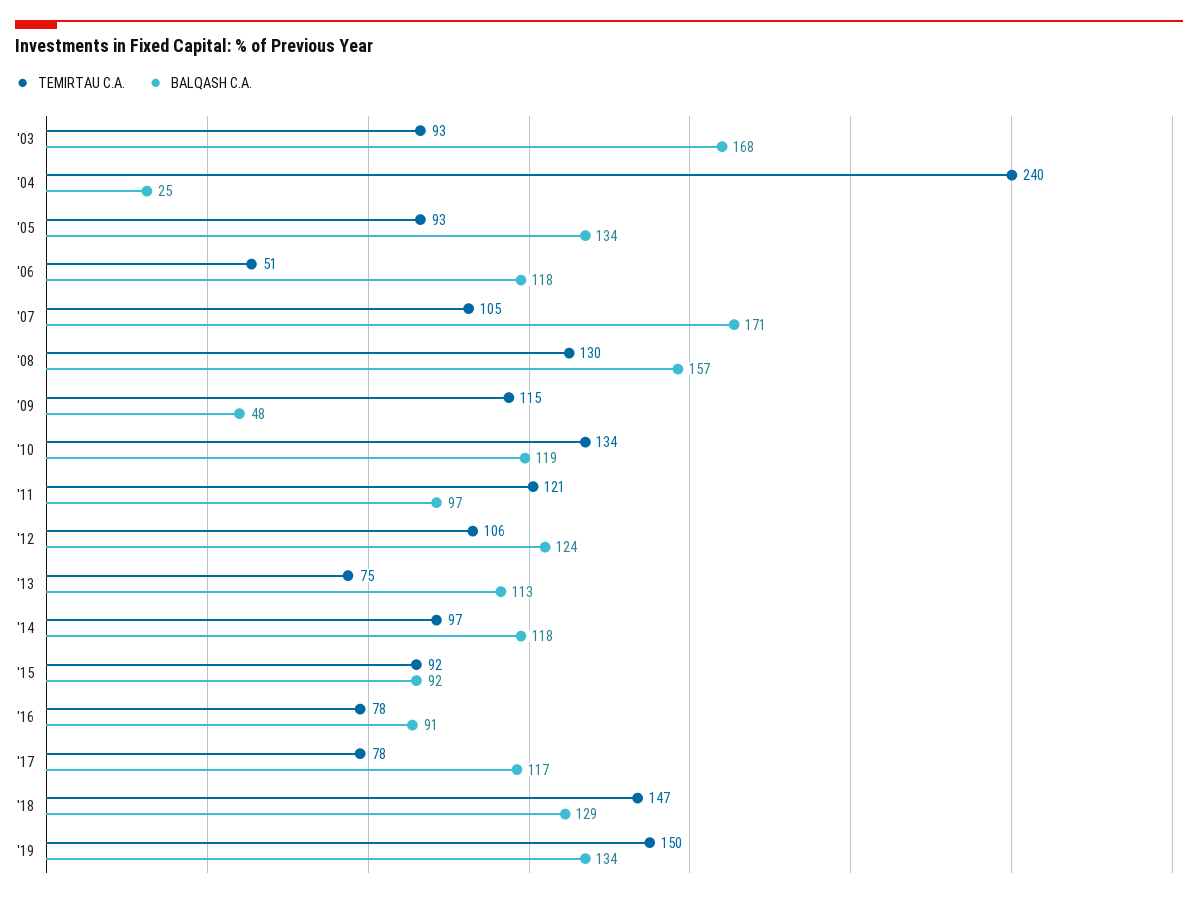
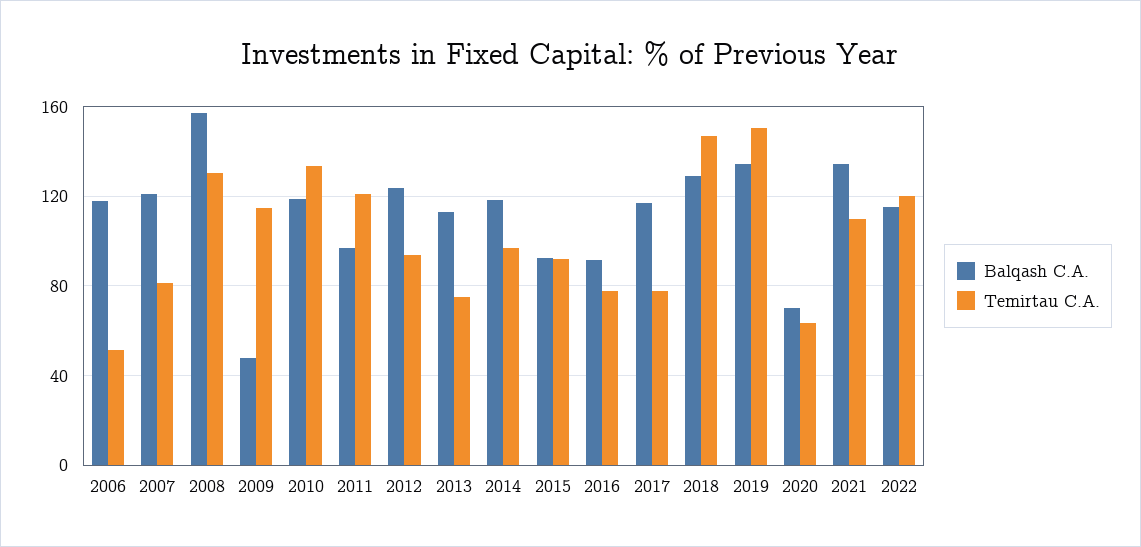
TEMIRTAU C.A., '03: 93 -> none
BALQASH C.A., '03: 168 -> none
TEMIRTAU C.A., '04: 240 -> none
BALQASH C.A., '04: 25 -> none
TEMIRTAU C.A., '05: 93 -> none
BALQASH C.A., '05: 134 -> none
TEMIRTAU C.A., '07: 105 -> 80
BALQASH C.A., '07: 171 -> 120
TEMIRTAU C.A., '12: 106 -> 95
BALQASH C.A., 2020: none -> 70
TEMIRTAU C.A., 2020: none -> 65
BALQASH C.A., 2021: none -> 135
TEMIRTAU C.A., 2021: none -> 110
BALQASH C.A., 2022: none -> 115
TEMIRTAU C.A., 2022: none -> 120

